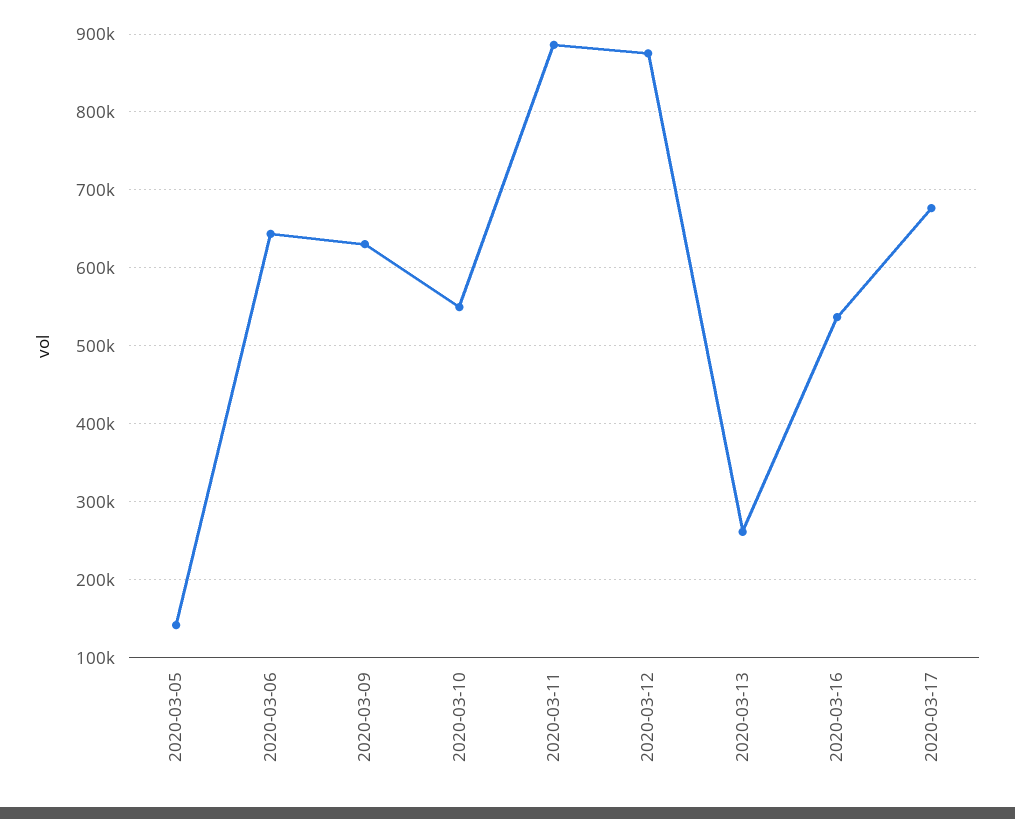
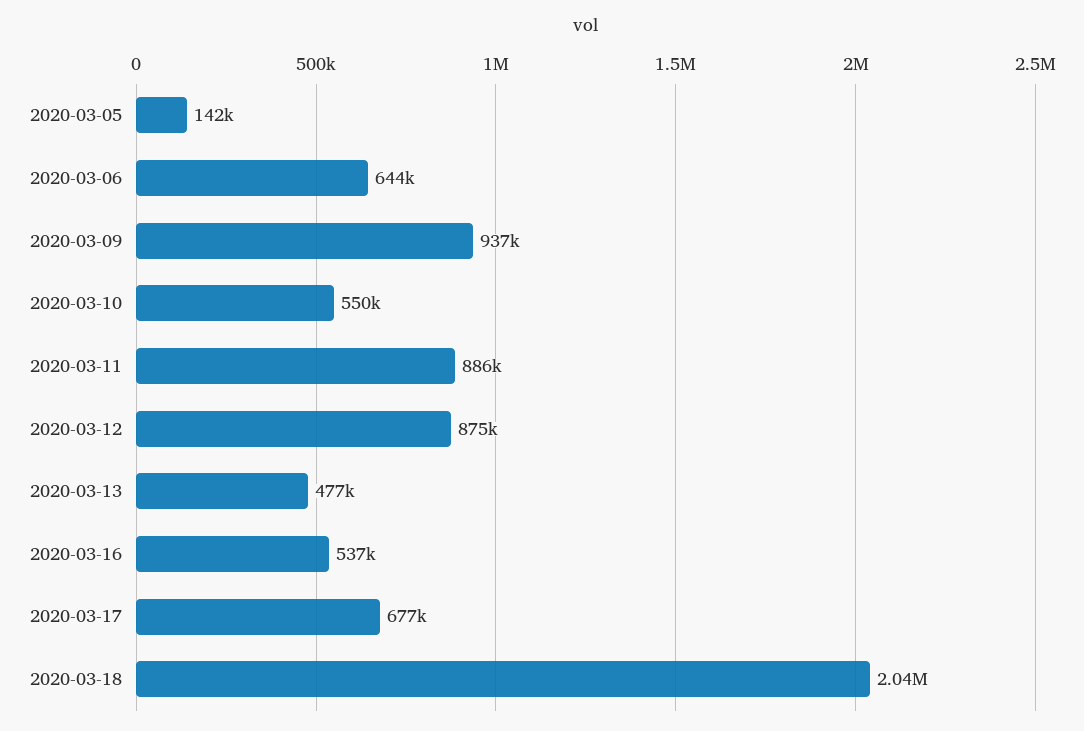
2020-03-09: 630000 -> 937000
2020-03-13: 260000 -> 477000
2020-03-18: none -> 2040000

